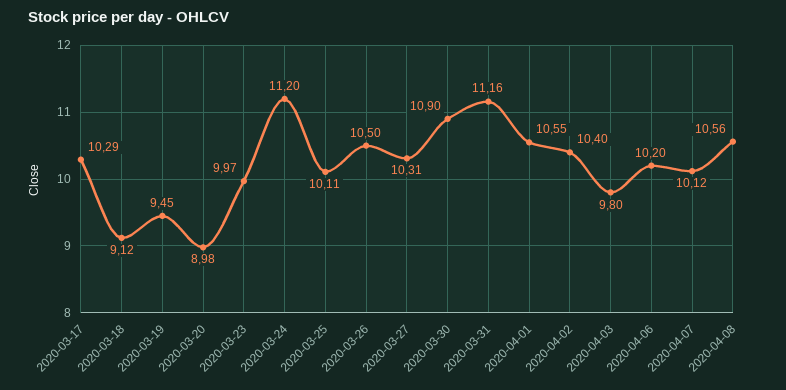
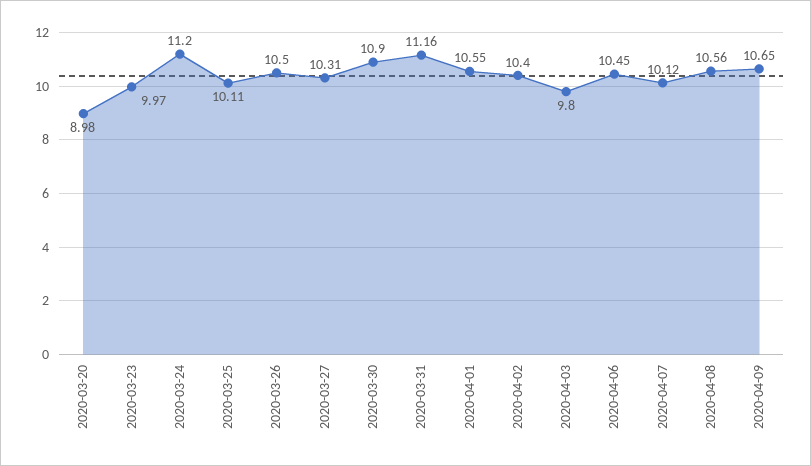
2020-03-17: 10.29 -> none
2020-03-18: 9.12 -> none
2020-03-19: 9.45 -> none
2020-04-06: 10.2 -> 10.45
2020-04-09: none -> 10.65

